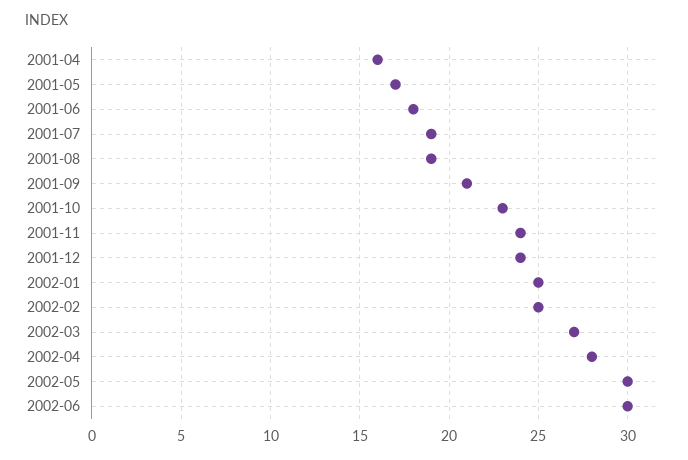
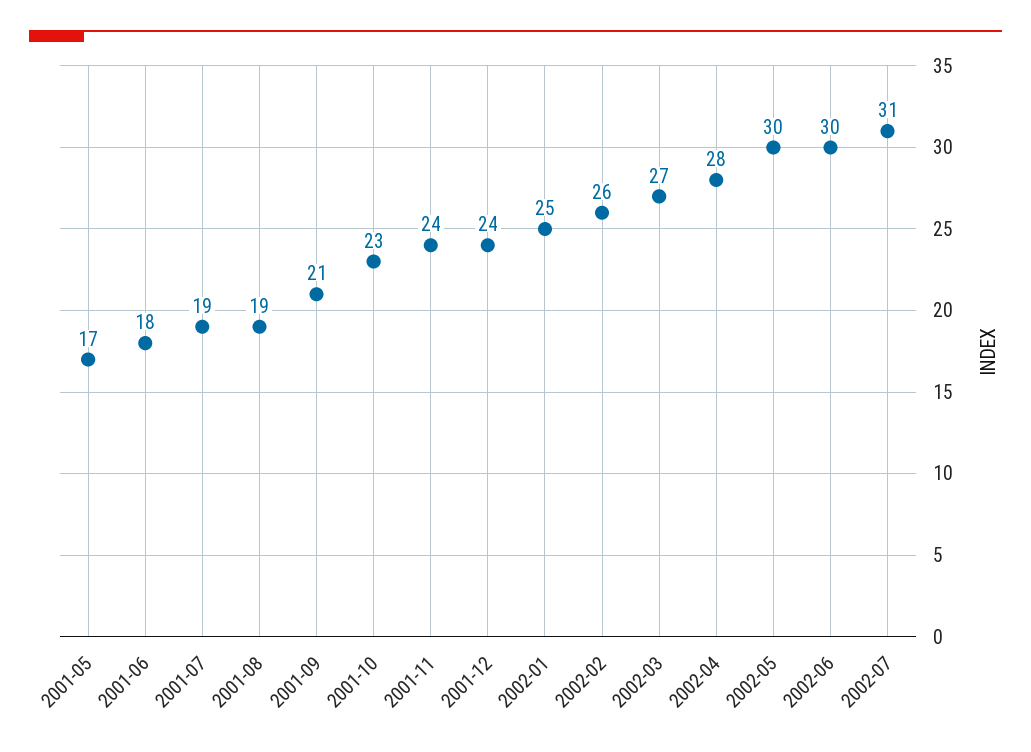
2001-04: 16 -> none
2002-02: 25 -> 26
2002-07: none -> 31

